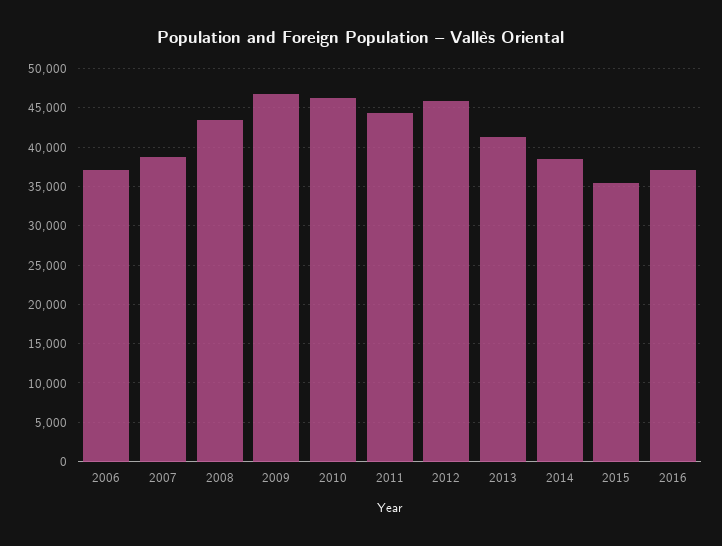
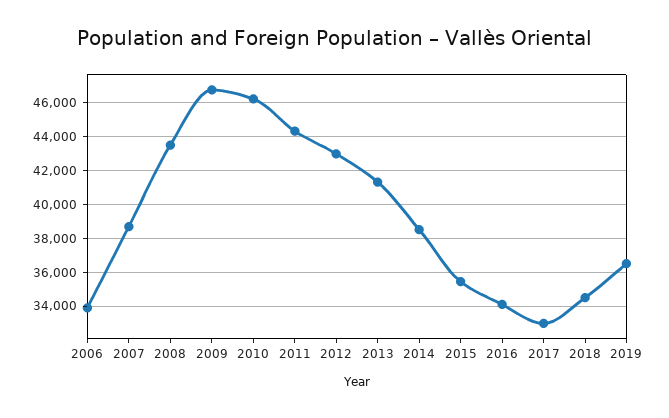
2006: 37000 -> 34000
2012: 46000 -> 43000
2016: 37000 -> 34000
2017: none -> 33000
2018: none -> 34500
2019: none -> 36500

